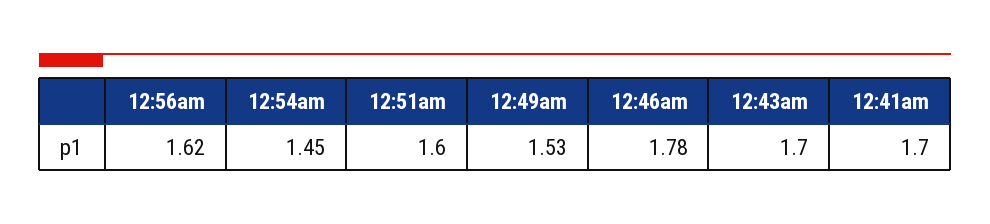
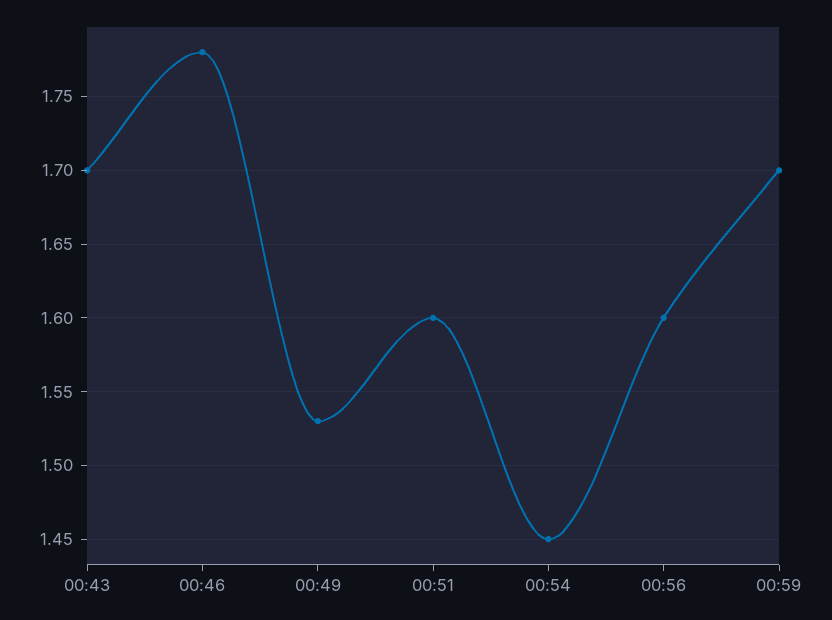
12:56am: 1.62 -> 1.6
12:41am: 1.7 -> none
00:59: none -> 1.7

